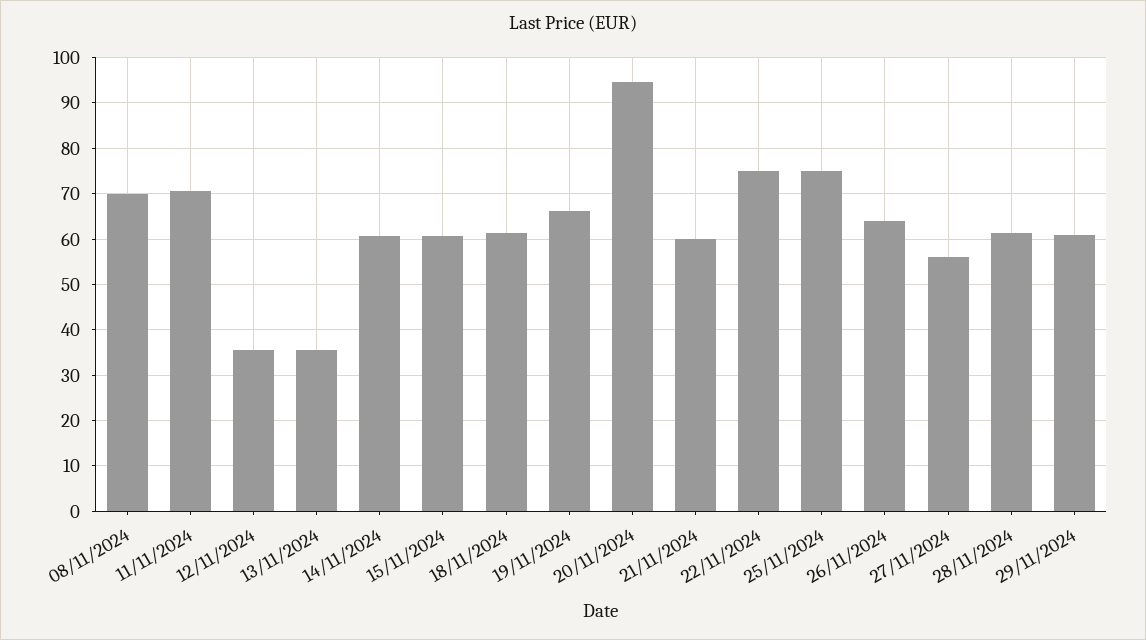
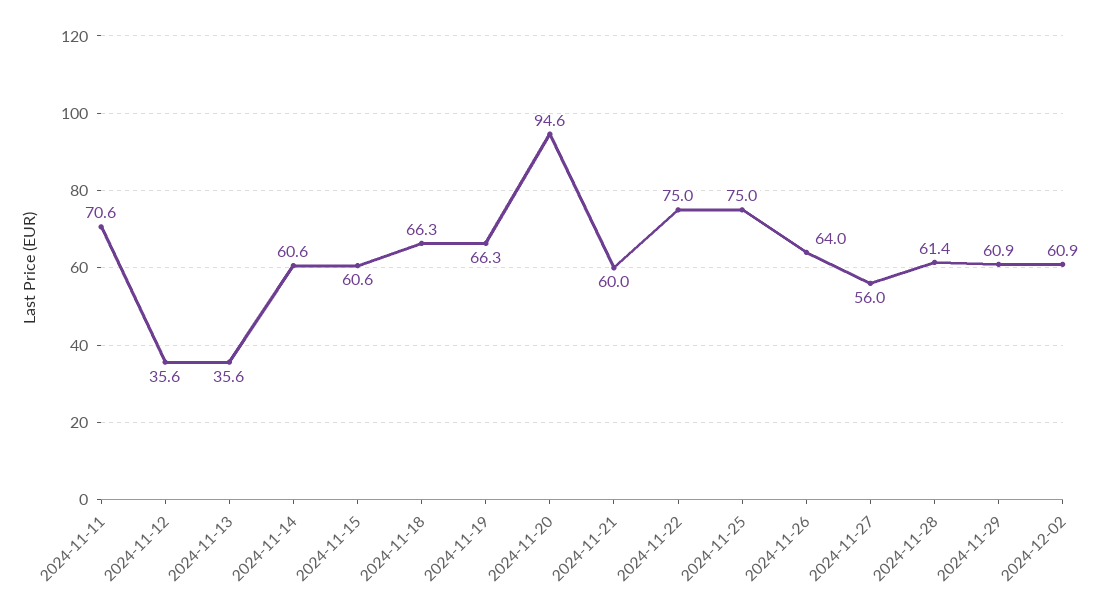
08/11/2024: 70 -> none
18/11/2024: 62 -> 66.3
2024-12-02: none -> 60.9

